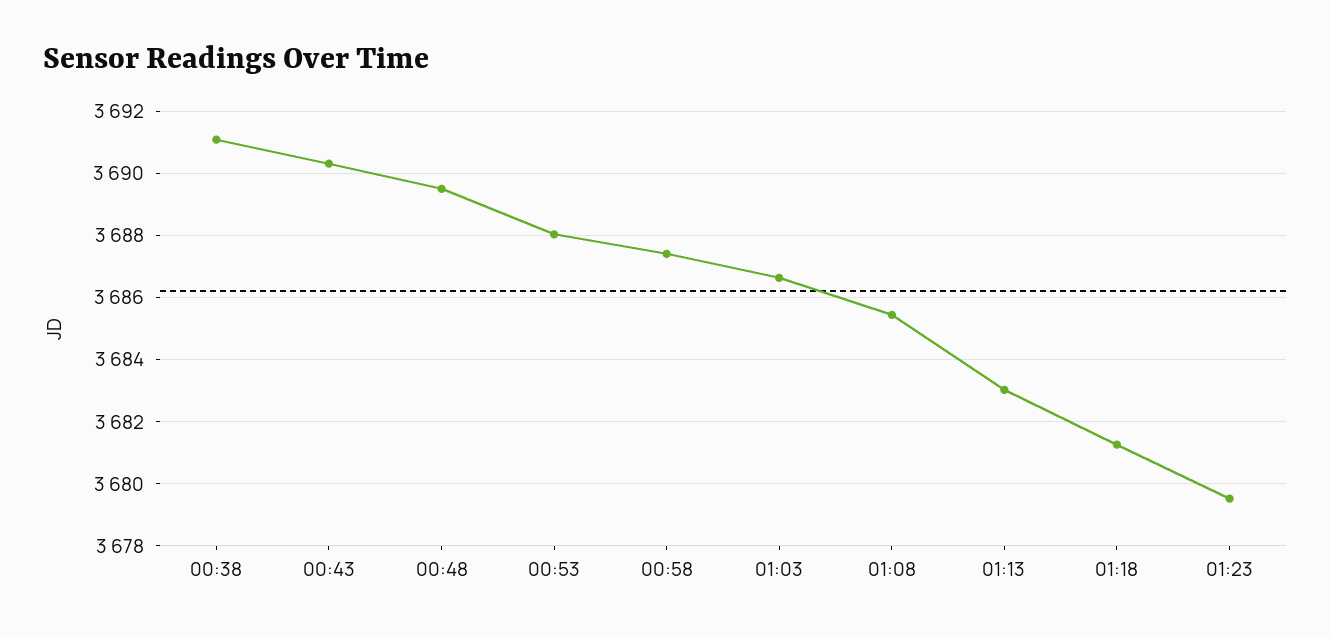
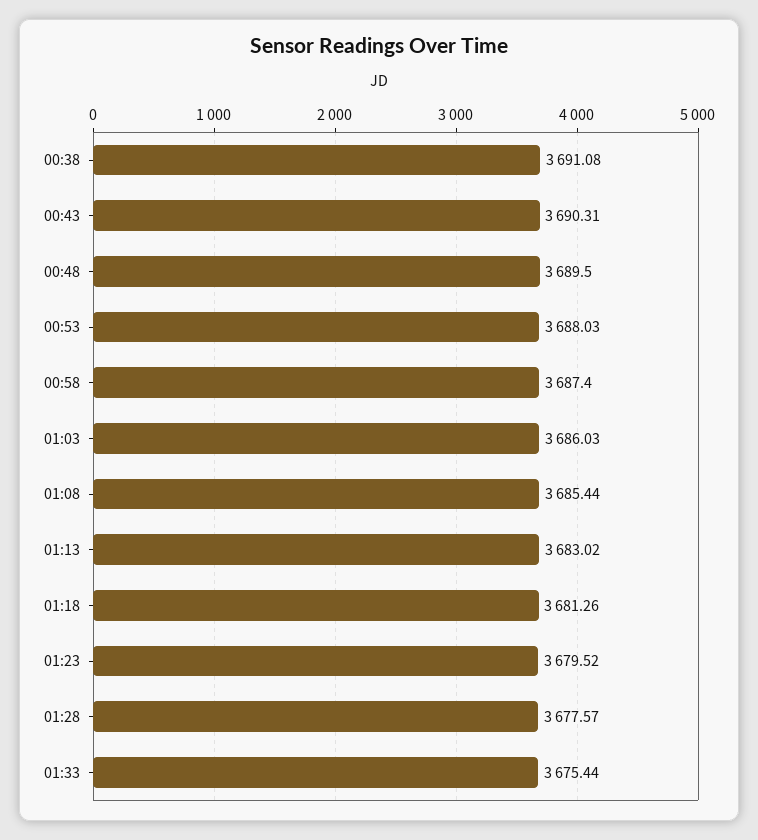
01:03: 3686.6 -> 3686.03
01:28: none -> 3677.57
01:33: none -> 3675.44

